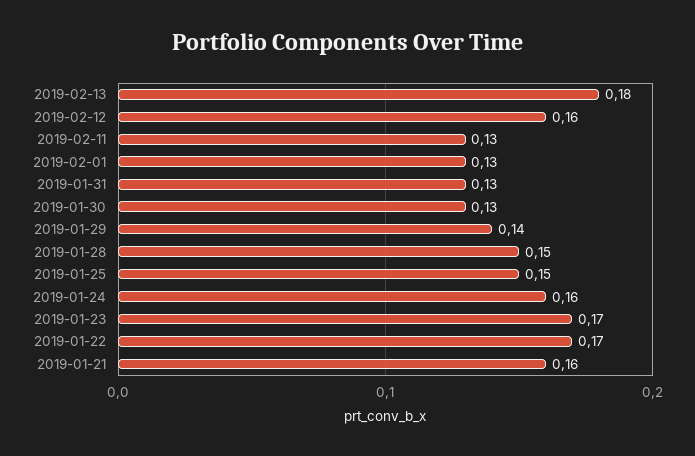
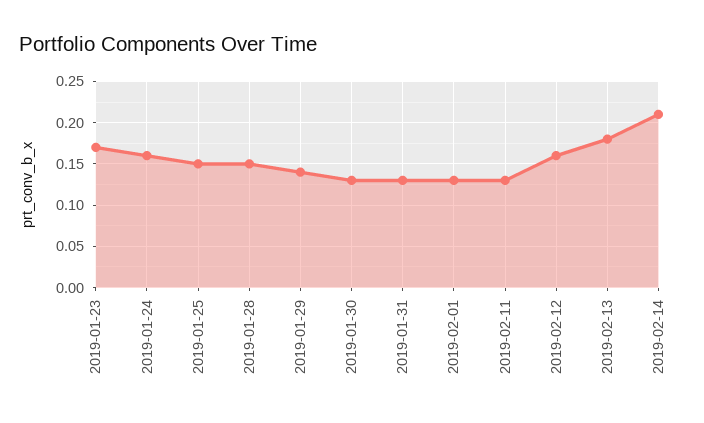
2019-01-22: 0.17 -> none
2019-01-21: 0.16 -> none
2019-02-14: none -> 0.21

